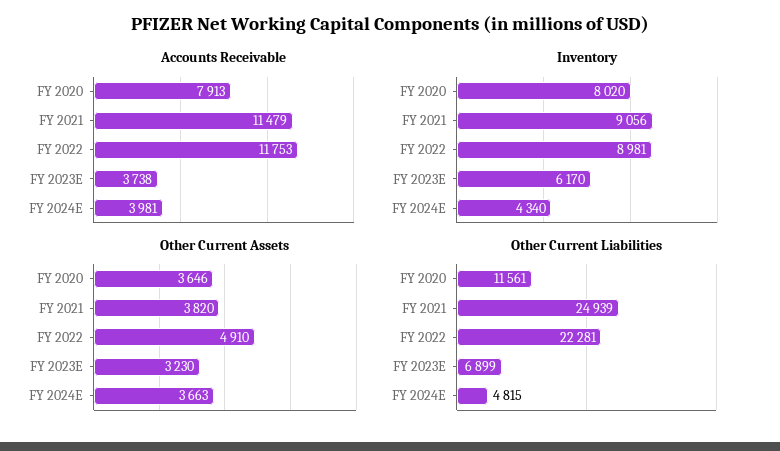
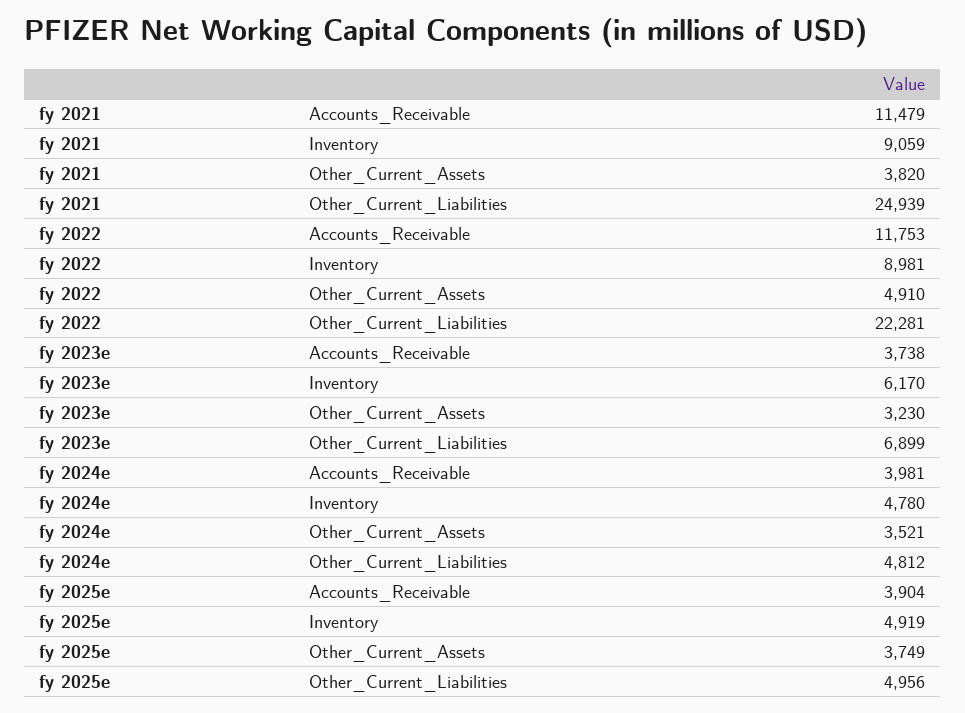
Accounts Receivable, FY 2020: 7913 -> none
Inventory, FY 2020: 8020 -> none
Inventory, FY 2021: 9056 -> 9059
Inventory, FY 2024E: 4340 -> 4780
Other Current Assets, FY 2020: 3646 -> none
Other Current Assets, FY 2024E: 3663 -> 3521
Other Current Liabilities, FY 2020: 11561 -> none
Other Current Liabilities, FY 2024E: 4815 -> 4812
Accounts Receivable, fy 2025e: none -> 3904
Inventory, fy 2025e: none -> 4919
Other Current Assets, fy 2025e: none -> 3749
Other Current Liabilities, fy 2025e: none -> 4956

